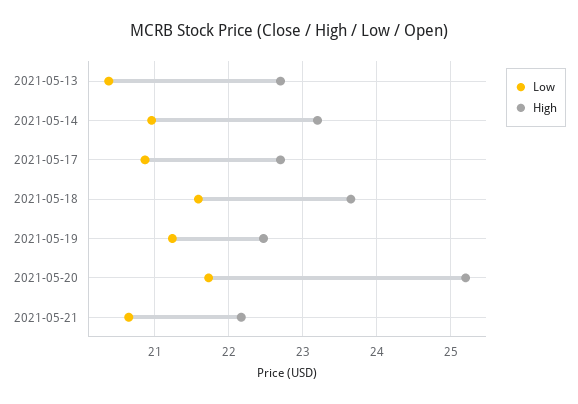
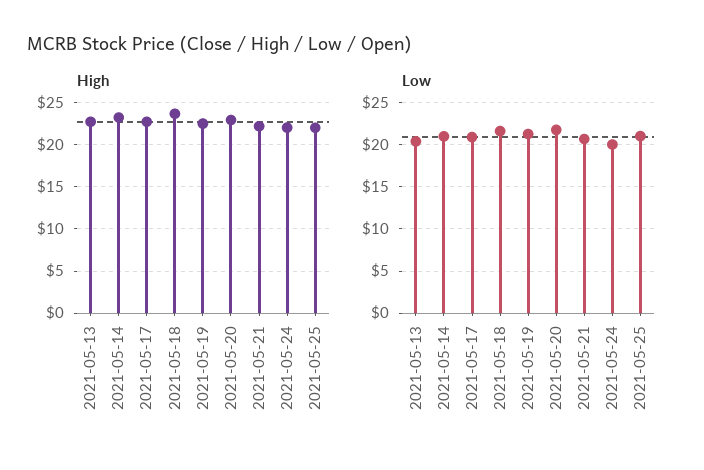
High, 2021-05-20: 25.2 -> 23
High, 2021-05-24: none -> 22
High, 2021-05-25: none -> 22
Low, 2021-05-24: none -> 20
Low, 2021-05-25: none -> 21

